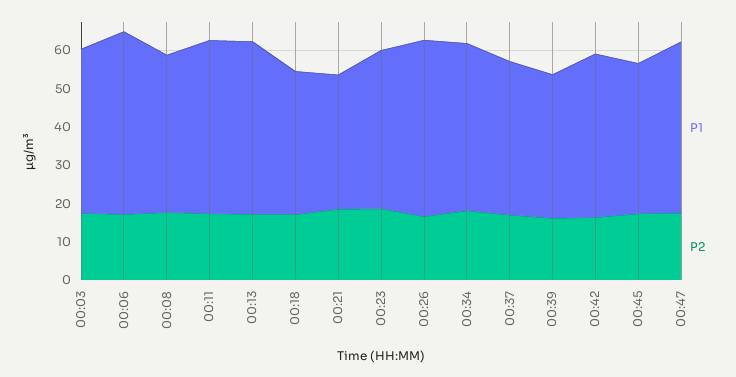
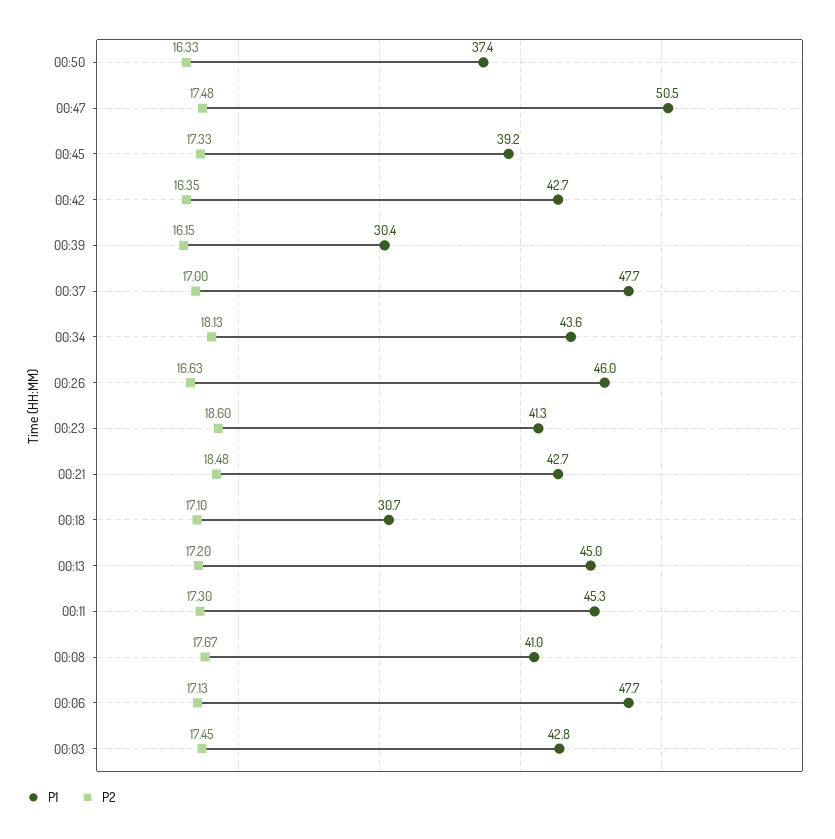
P1, 00:18: 37.5 -> 30.7
P1, 00:21: 35 -> 42.7
P1, 00:37: 40 -> 47.7
P1, 00:39: 37.5 -> 30.4
P1, 00:47: 45 -> 50.5
P1, 00:50: none -> 37.4
P2, 00:50: none -> 16.33

